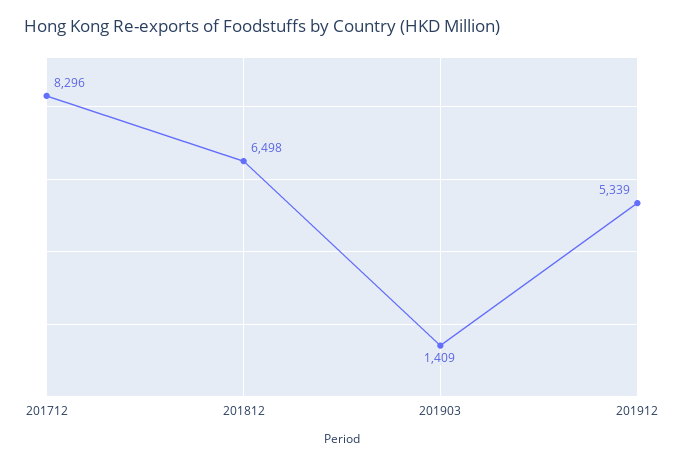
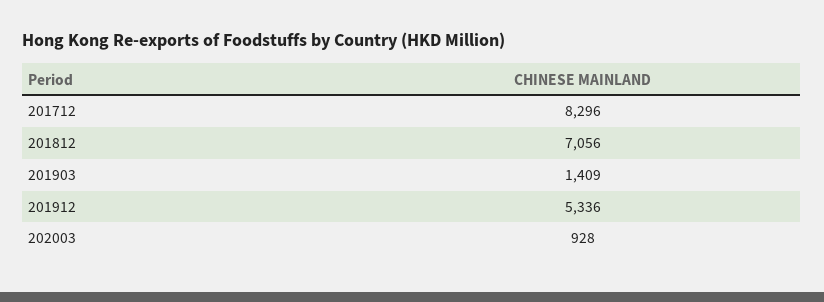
201812: 6498 -> 7056
201912: 5339 -> 5336
202003: none -> 928

